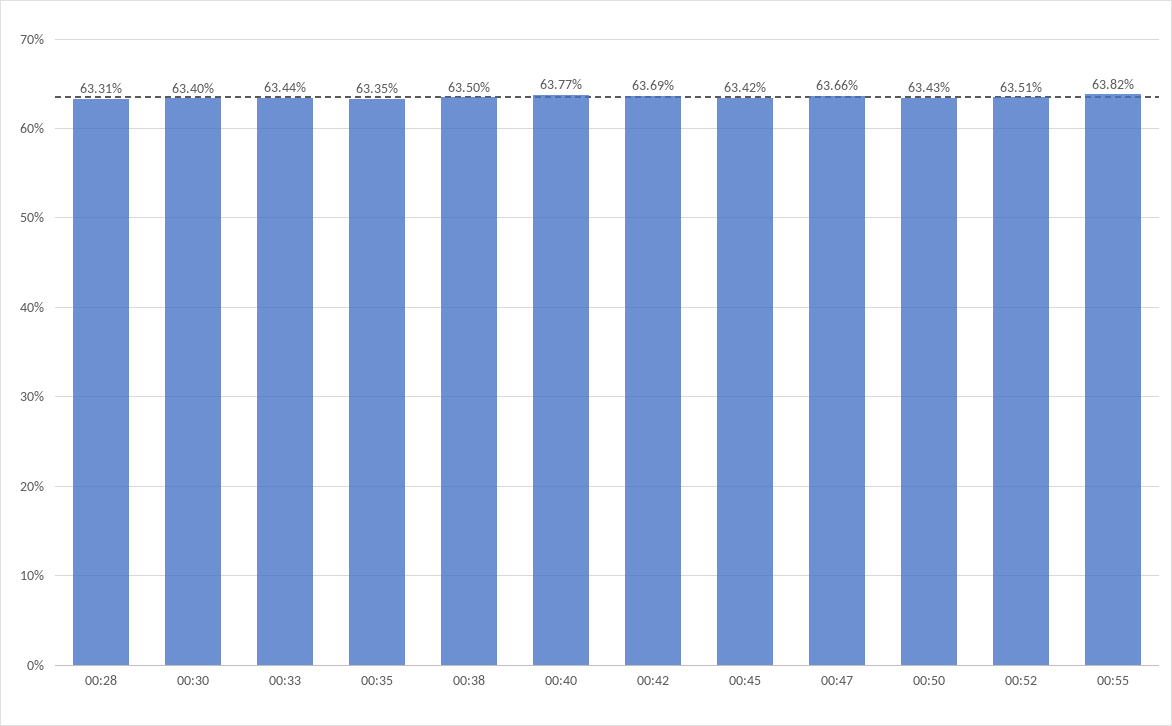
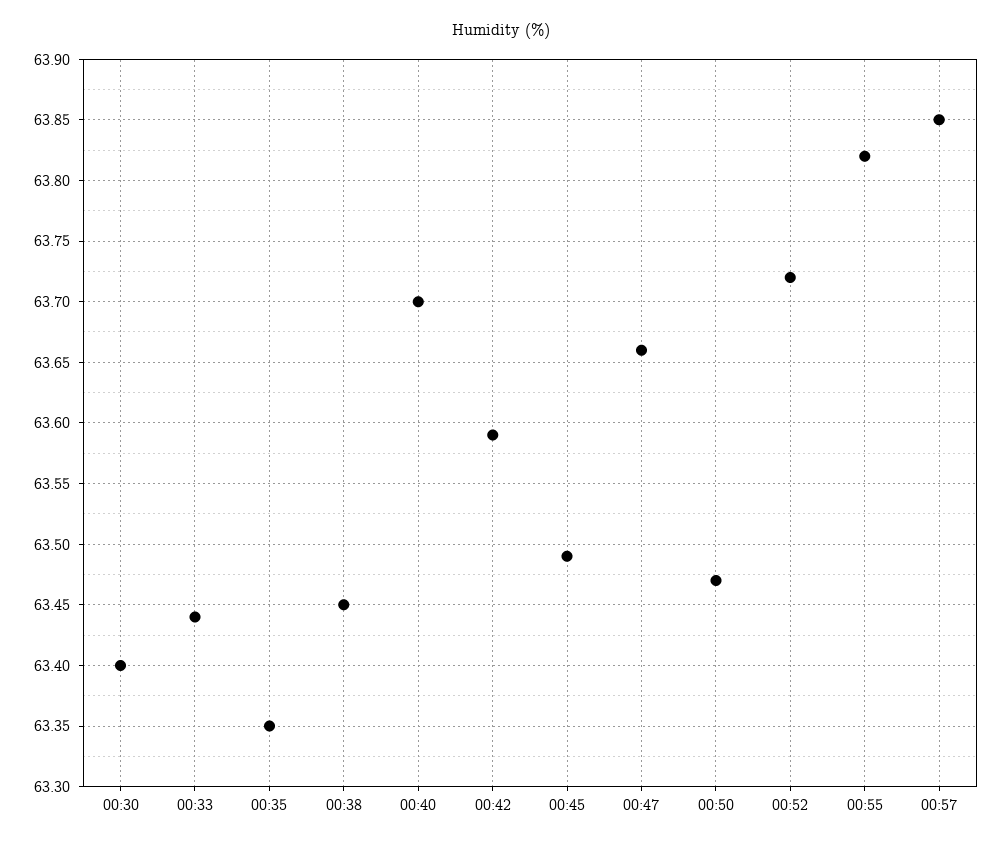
00:28: 63.31 -> none
00:38: 63.5 -> 63.45
00:40: 63.77 -> 63.7
00:42: 63.69 -> 63.59
00:45: 63.42 -> 63.49
00:50: 63.43 -> 63.47
00:52: 63.51 -> 63.72
00:57: none -> 63.85

